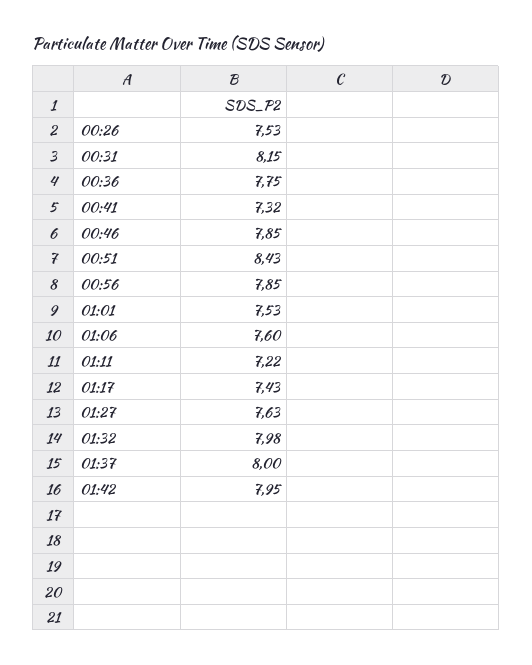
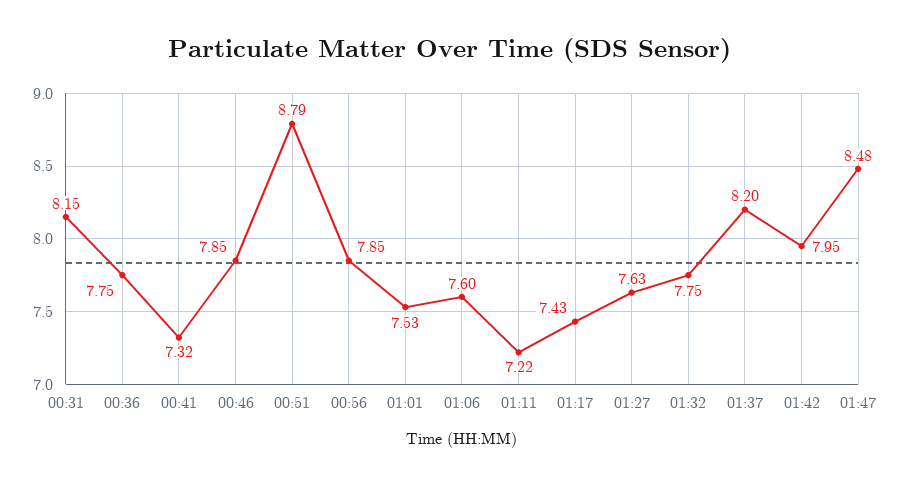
00:26: 7.53 -> none
00:51: 8.43 -> 8.79
01:32: 7.98 -> 7.75
01:37: 8 -> 8.2
01:47: none -> 8.48

